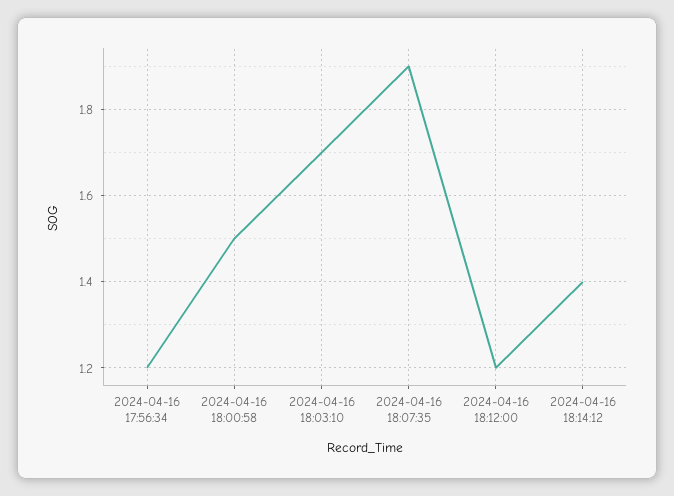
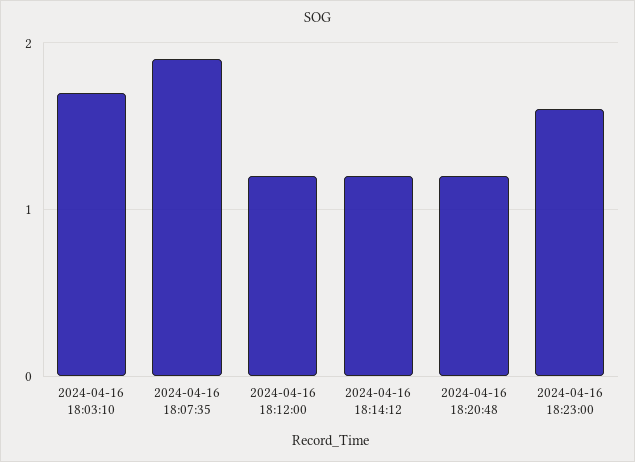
2024-04-16 17:56:34: 1.2 -> none
2024-04-16 18:00:58: 1.5 -> none
2024-04-16 18:14:12: 1.4 -> 1.2
2024-04-16 18:20:48: none -> 1.2
2024-04-16 18:23:00: none -> 1.6

